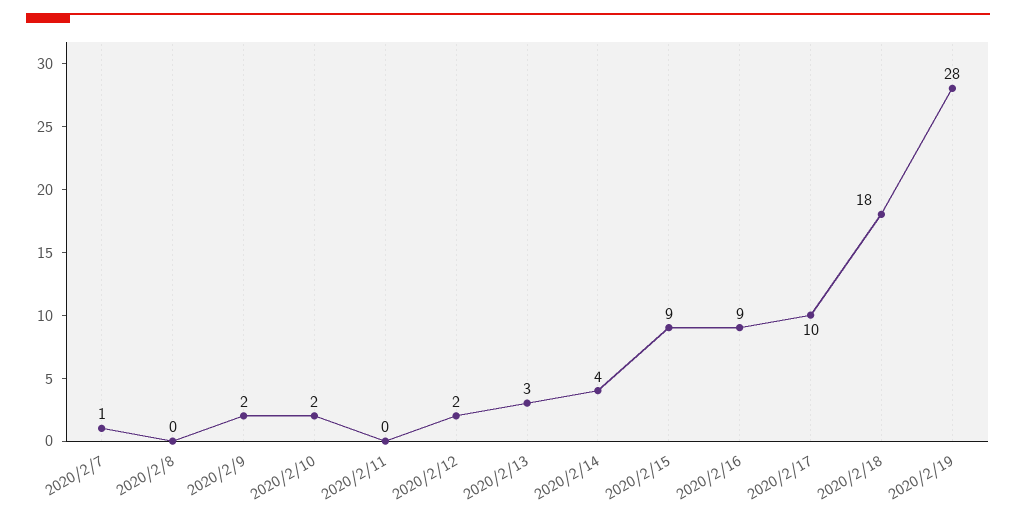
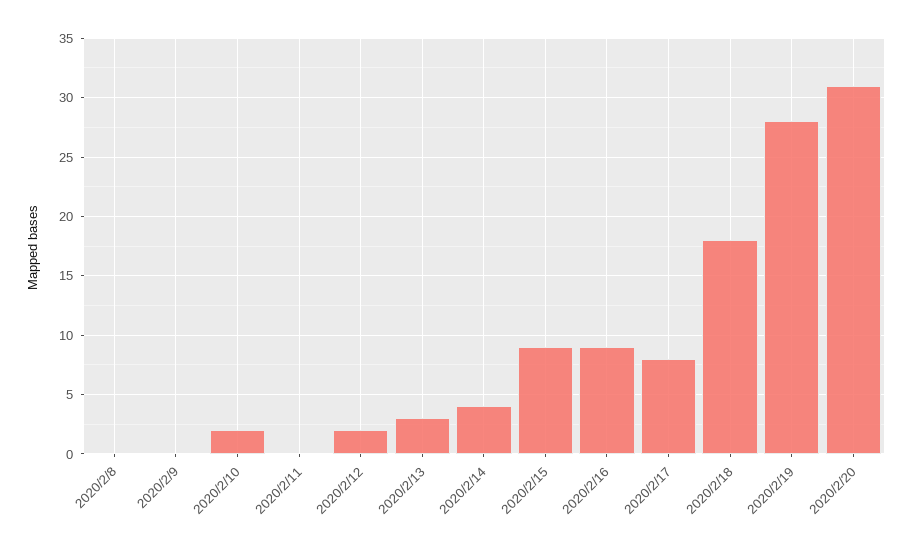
2020/2/7: 1 -> none
2020/2/9: 2 -> 0
2020/2/17: 10 -> 8
2020/2/20: none -> 31

